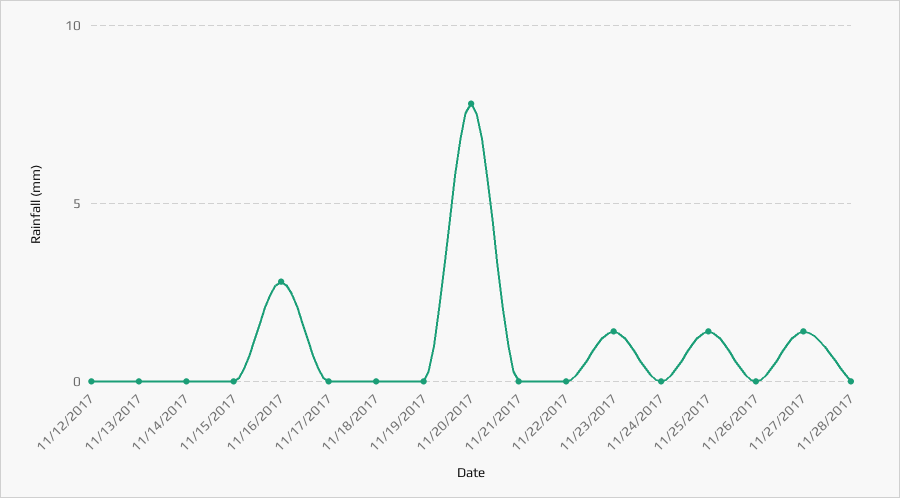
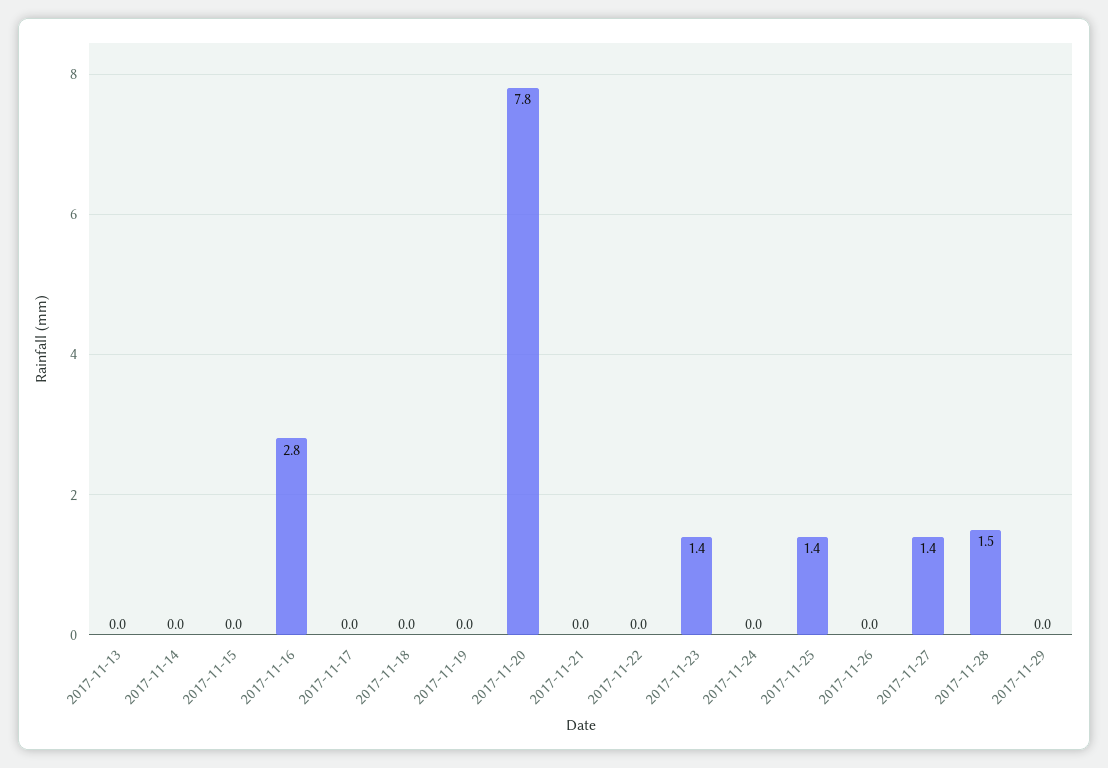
11/12/2017: 0 -> none
11/28/2017: 0 -> 1.5
2017-11-29: none -> 0

